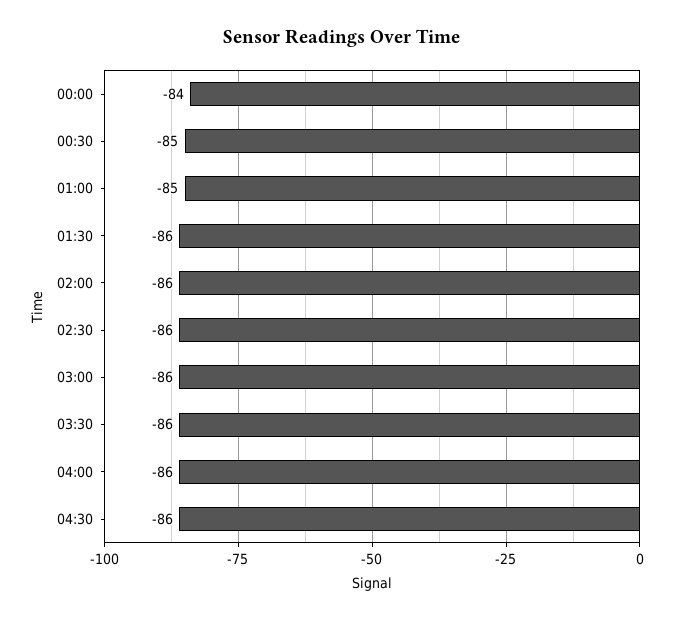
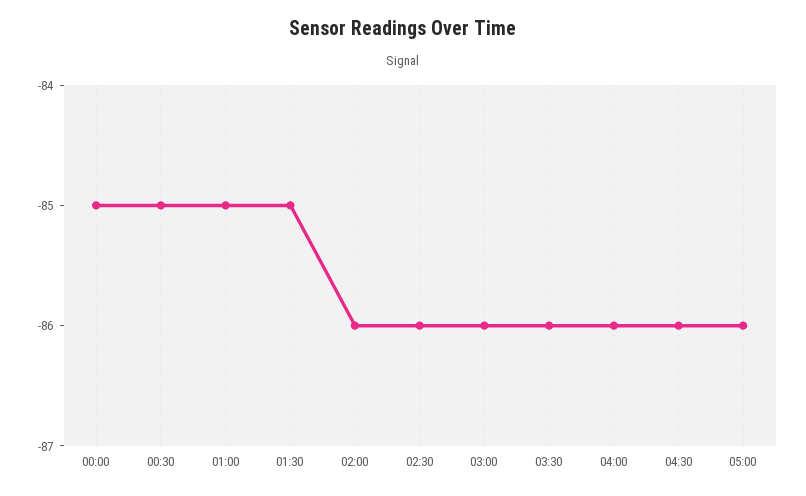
00:00: -84 -> -85
01:30: -86 -> -85
05:00: none -> -86

